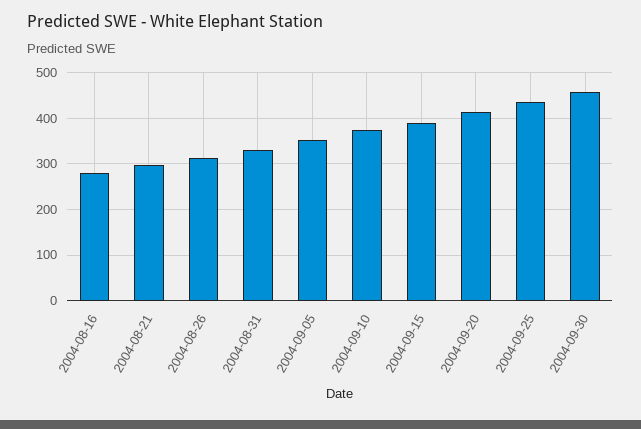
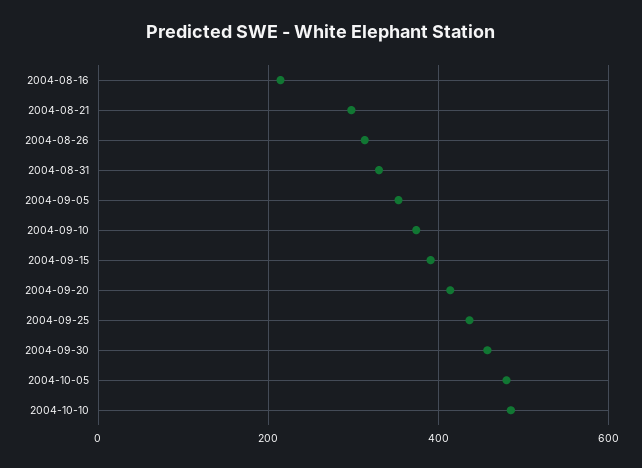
2004-08-16: 280 -> 220
2004-10-05: none -> 480
2004-10-10: none -> 480

